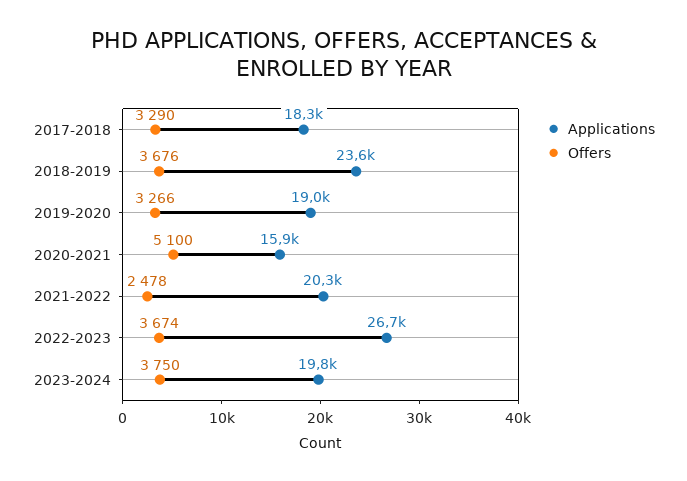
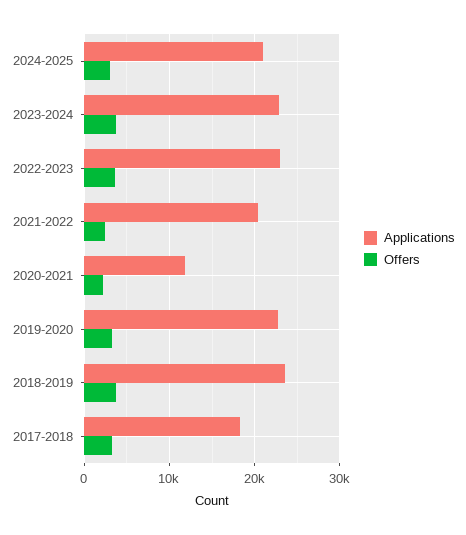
Applications, 2019-2020: 19000 -> 23000
Applications, 2020-2021: 15900 -> 12000
Offers, 2020-2021: 5100 -> 2000
Applications, 2022-2023: 26700 -> 23000
Applications, 2023-2024: 19800 -> 23000
Applications, 2024-2025: none -> 21000
Offers, 2024-2025: none -> 3000

